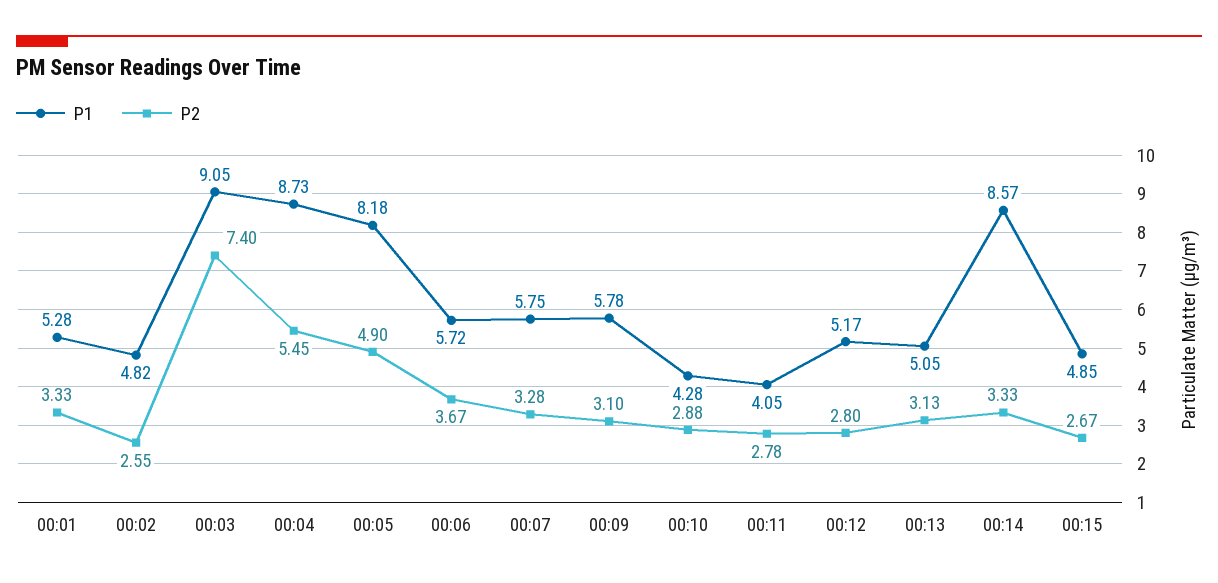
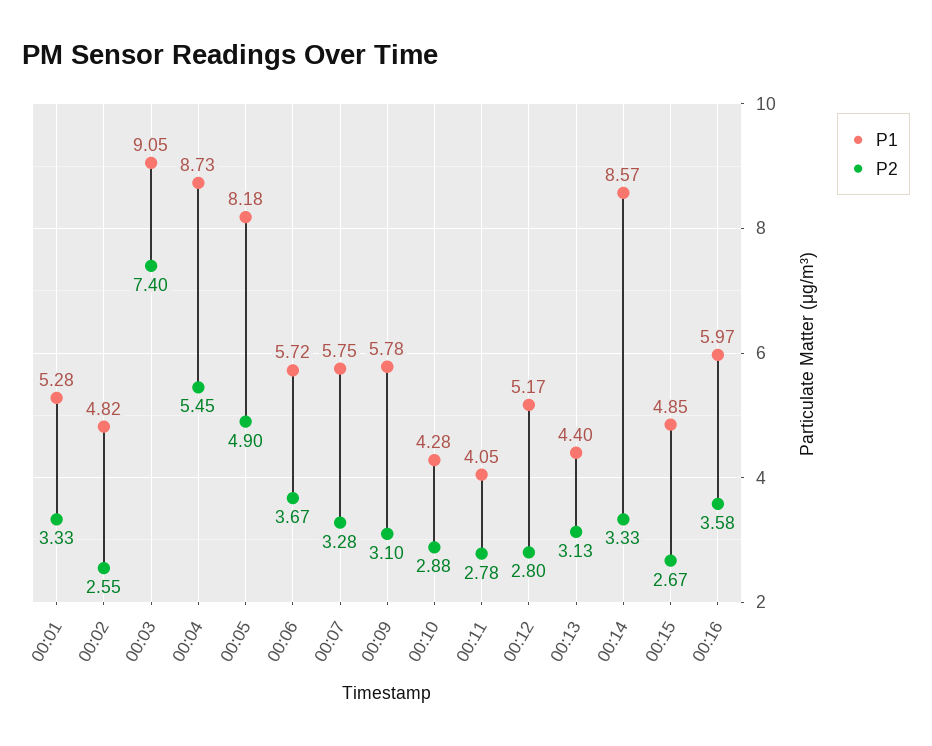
P1, 00:13: 5.05 -> 4.4
P1, 00:16: none -> 5.97
P2, 00:16: none -> 3.58

